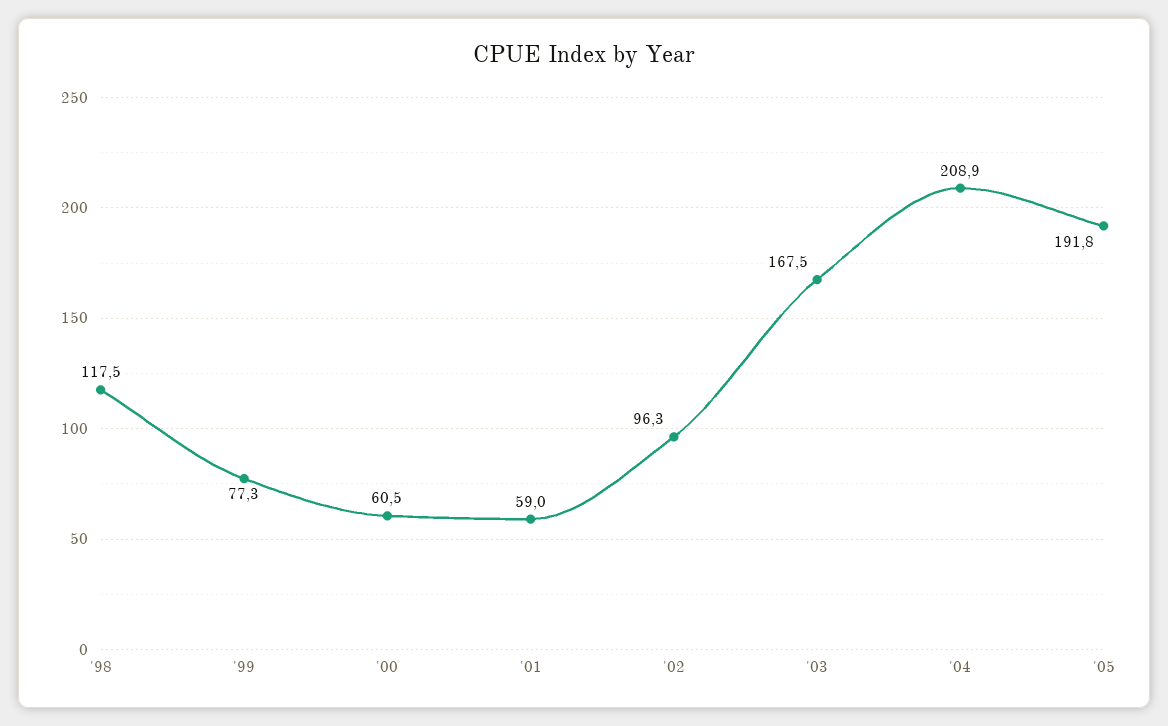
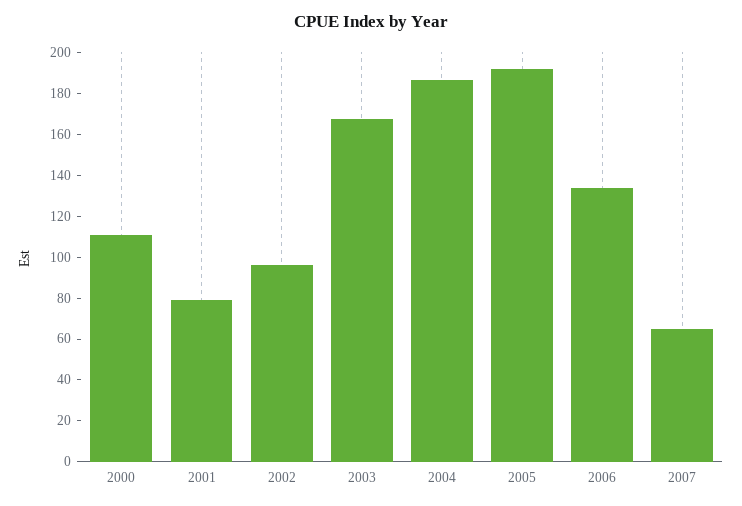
'98: 117.5 -> none
'99: 77.3 -> none
'00: 60.5 -> 110
'01: 59 -> 80
'04: 208.9 -> 185
2006: none -> 135
2007: none -> 65

